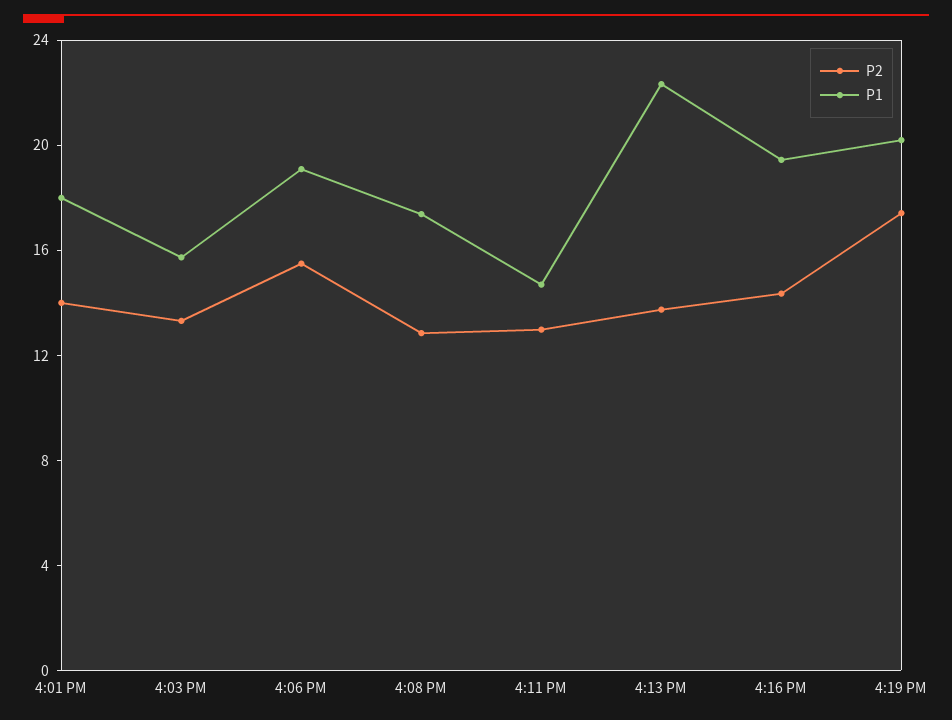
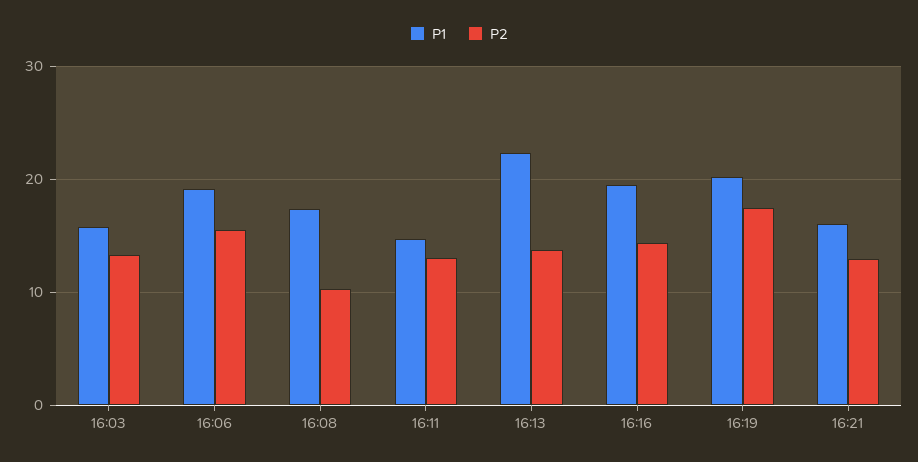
P2, 4:01 PM: 14 -> none
P1, 4:01 PM: 18 -> none
P2, 4:08 PM: 13 -> 10
P1, 16:21: none -> 16
P2, 16:21: none -> 13

